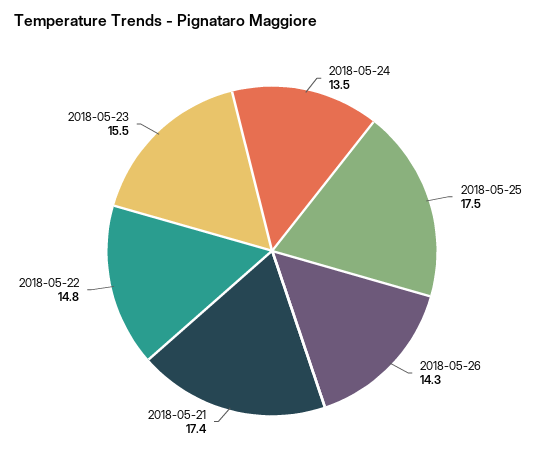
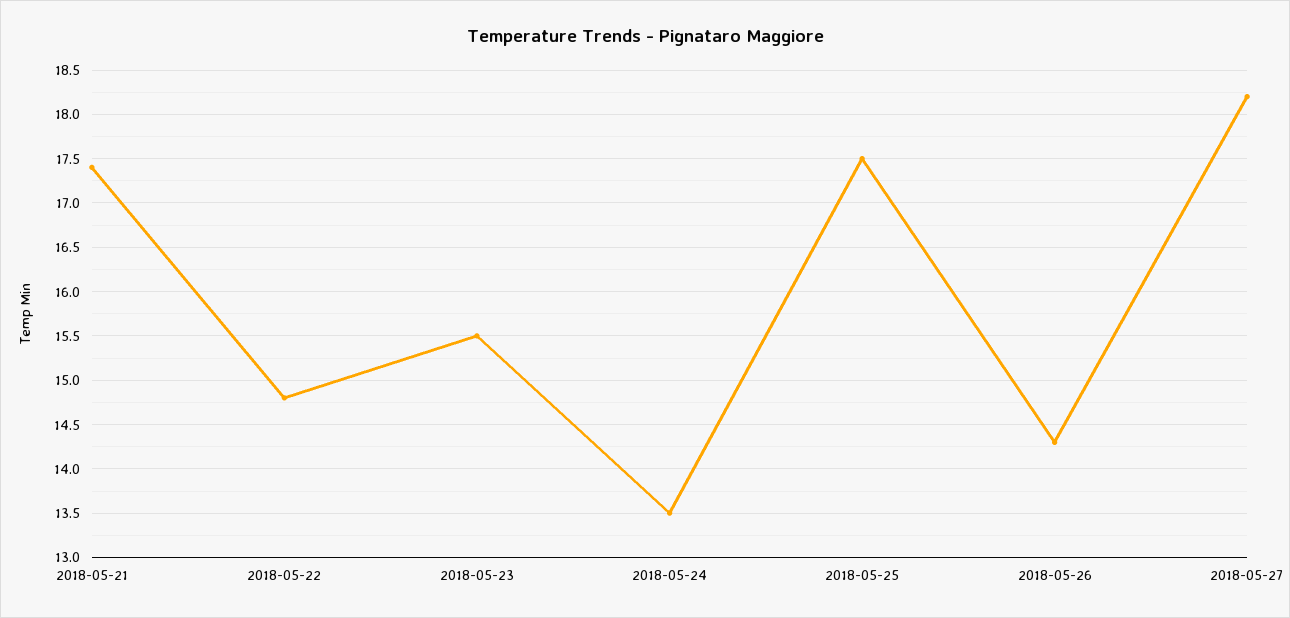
2018-05-27: none -> 18.2

